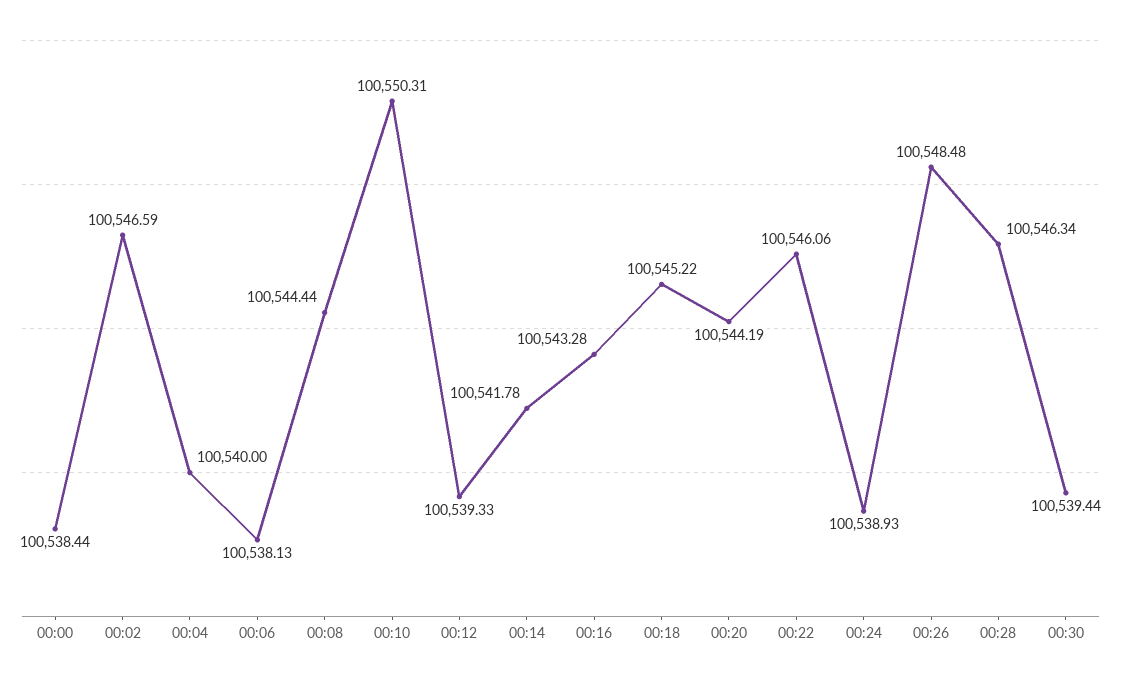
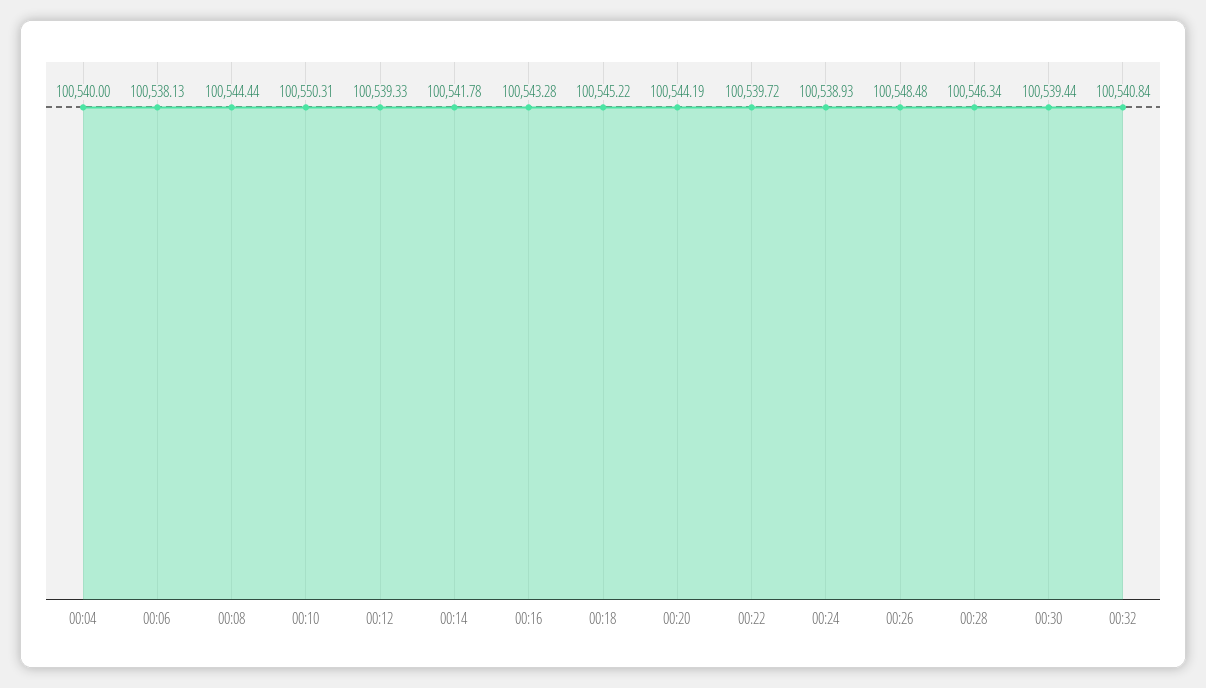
00:00: 100538.44 -> none
00:02: 100546.59 -> none
00:22: 100546.06 -> 100539.72
00:32: none -> 100540.84

